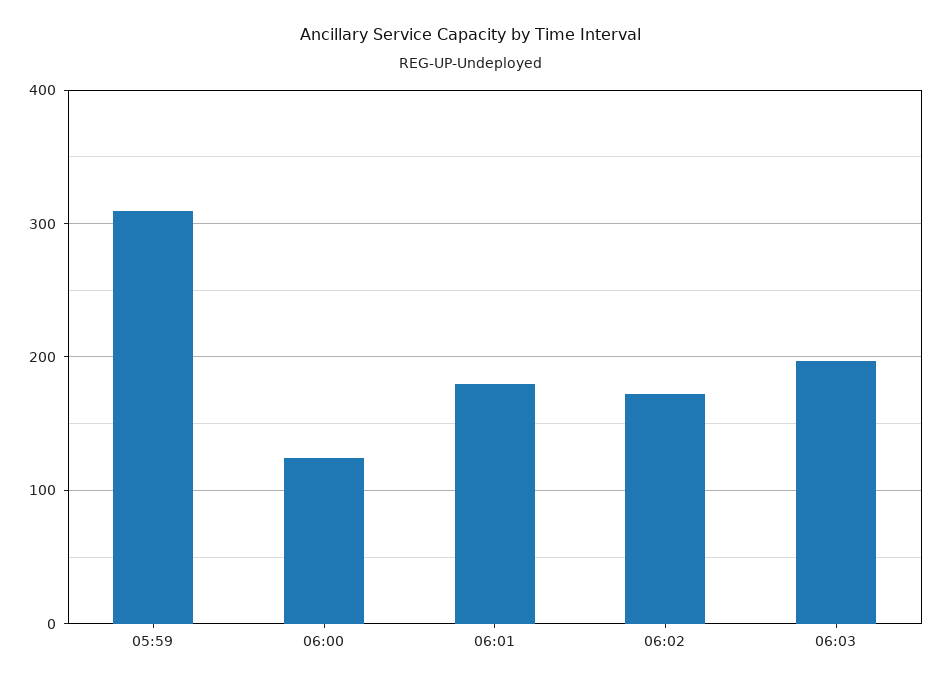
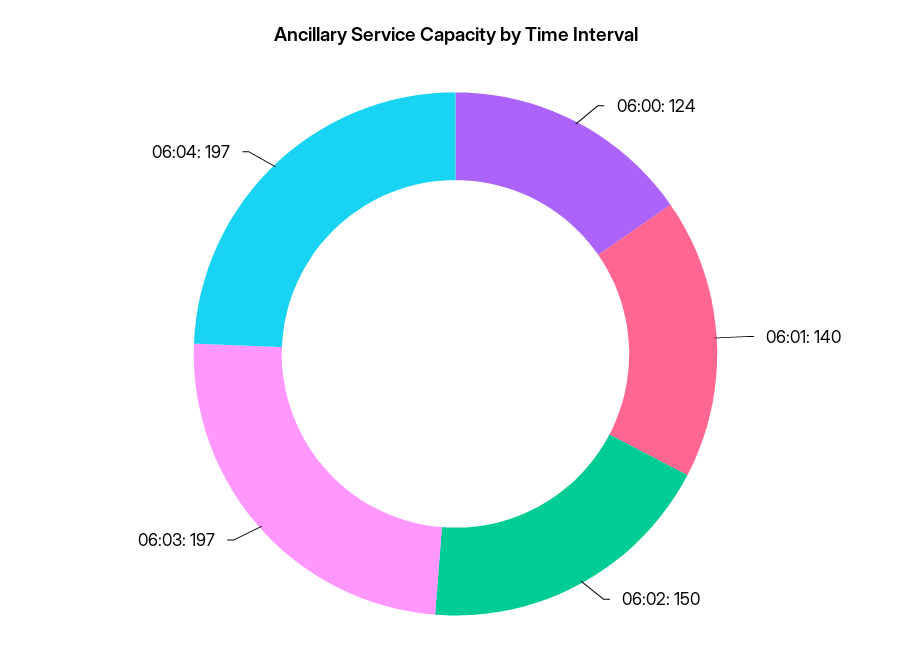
05:59: 310 -> none
06:01: 180 -> 140
06:02: 170 -> 150
06:04: none -> 197

